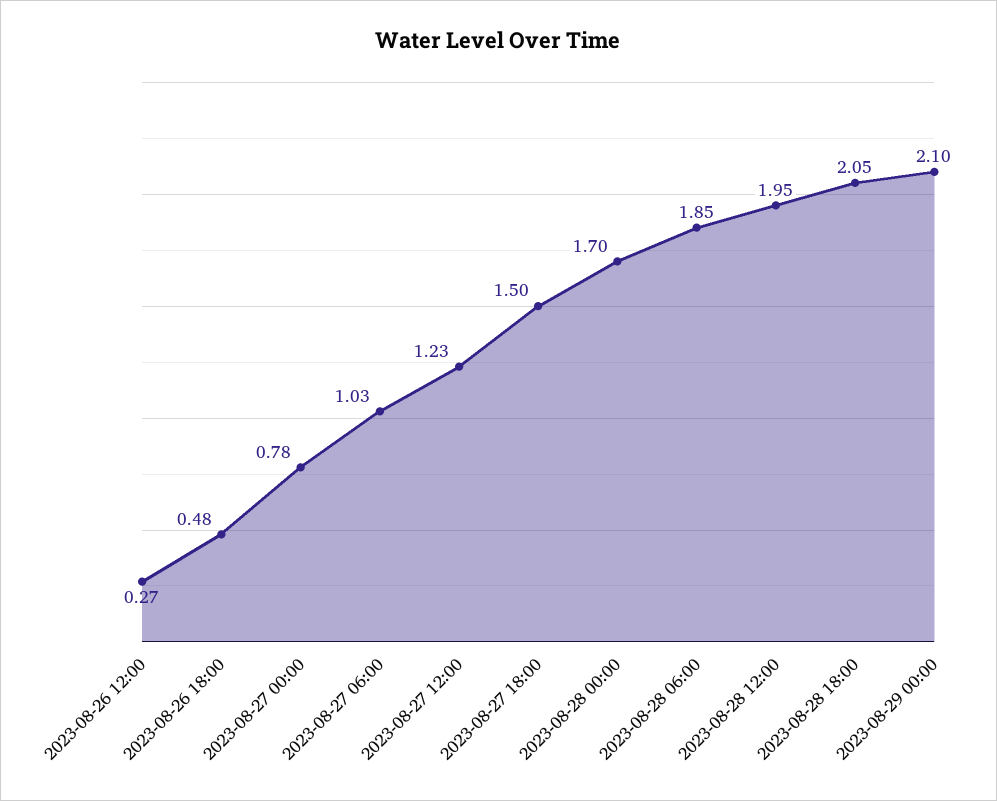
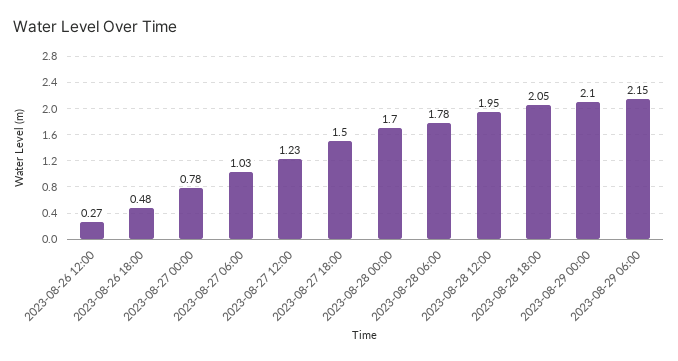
2023-08-28 06:00: 1.85 -> 1.78
2023-08-29 06:00: none -> 2.15

